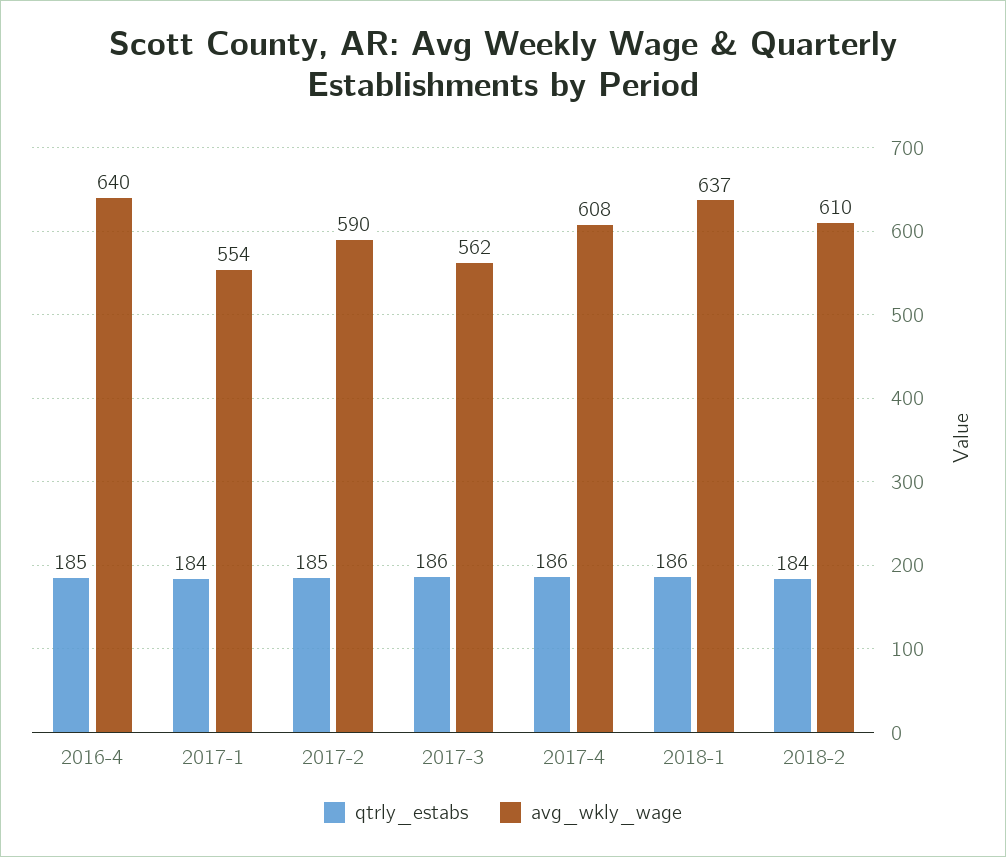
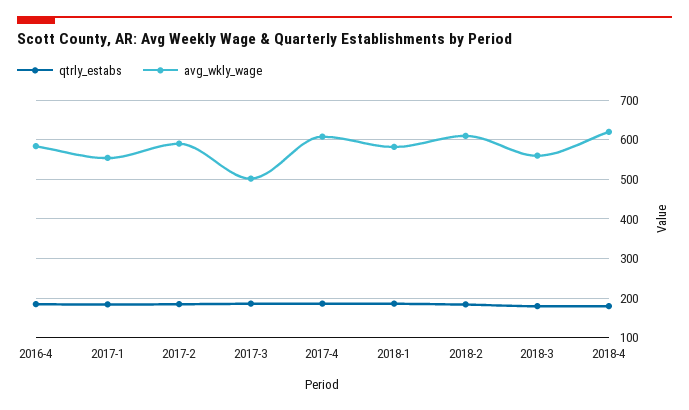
avg_wkly_wage, 2016-4: 640 -> 580
avg_wkly_wage, 2017-3: 562 -> 500
avg_wkly_wage, 2018-1: 637 -> 580
qtrly_estabs, 2018-3: none -> 180
avg_wkly_wage, 2018-3: none -> 560
qtrly_estabs, 2018-4: none -> 180
avg_wkly_wage, 2018-4: none -> 620

